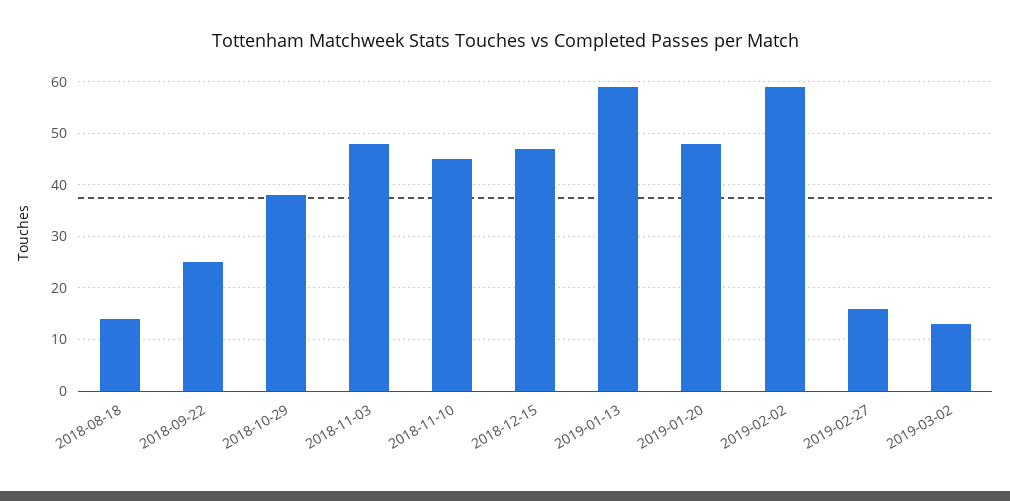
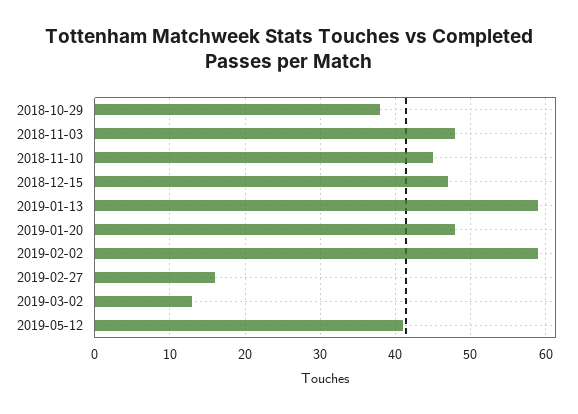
2018-08-18: 15 -> none
2018-09-22: 25 -> none
2019-05-12: none -> 41

